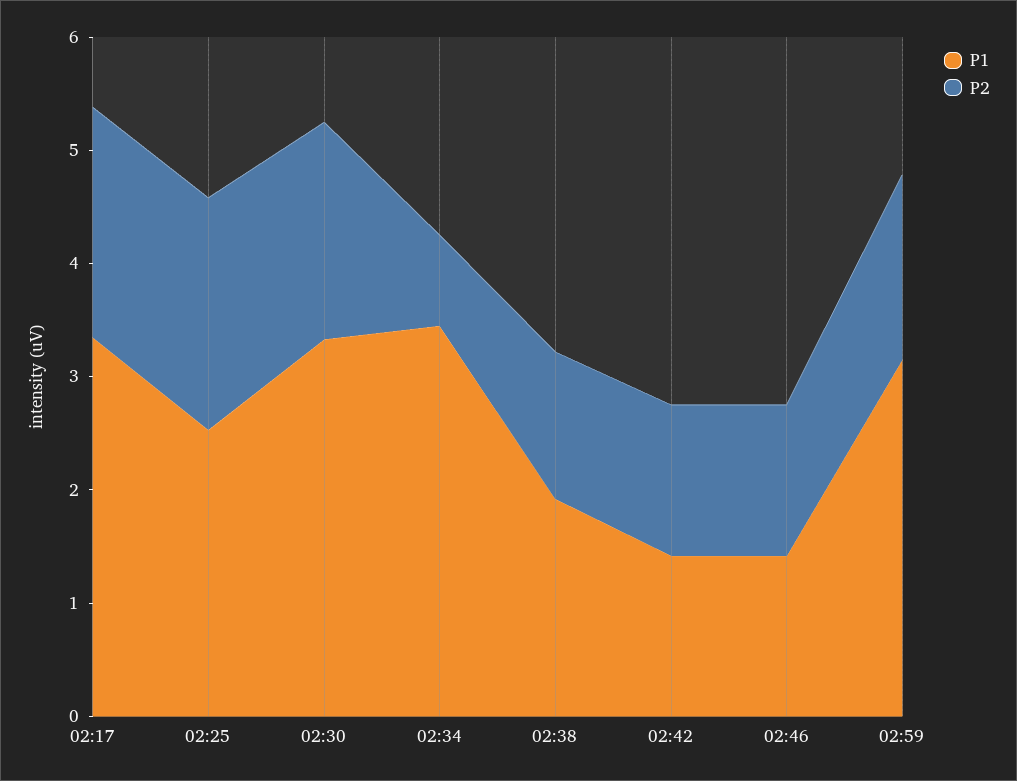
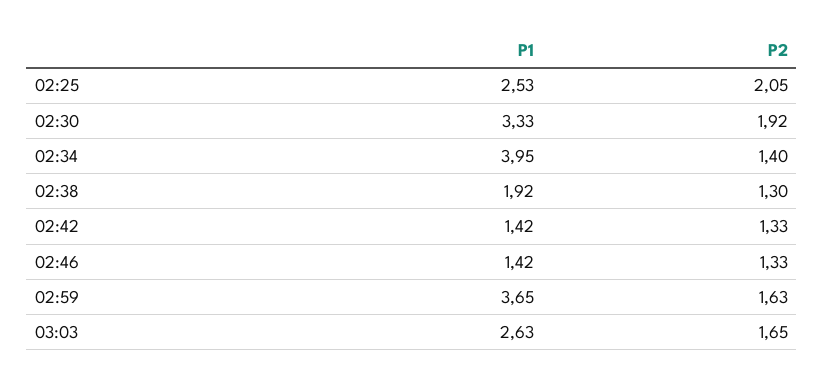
P1, 02:17: 3.4 -> none
P2, 02:17: 2 -> none
P1, 02:34: 3.4 -> 3.95
P2, 02:34: 0.8 -> 1.4
P1, 02:59: 3.2 -> 3.65
P1, 03:03: none -> 2.63
P2, 03:03: none -> 1.65

